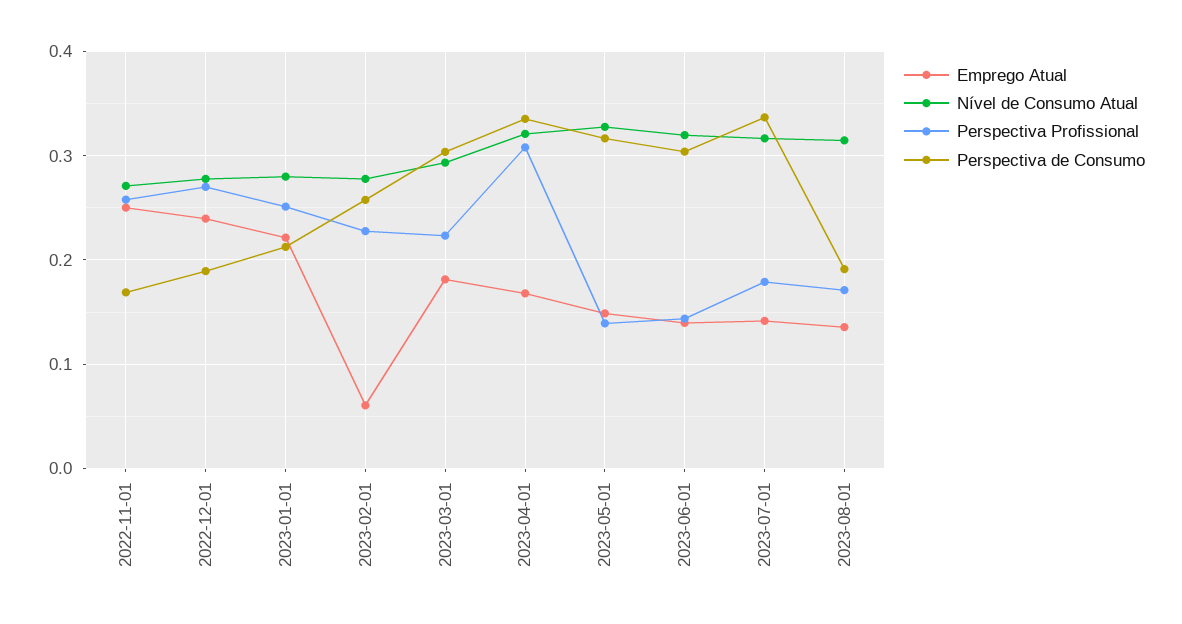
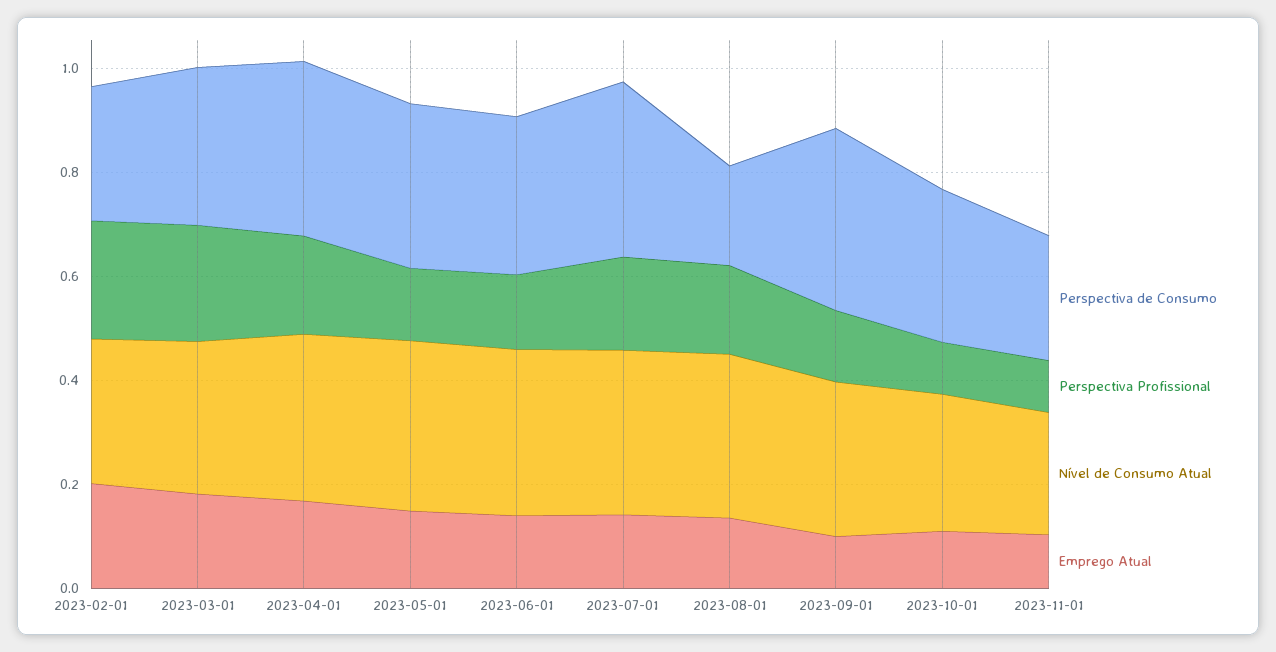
Emprego Atual, 2022-11-01: 0.25 -> none
Nível de Consumo Atual, 2022-11-01: 0.27 -> none
Perspectiva Profissional, 2022-11-01: 0.26 -> none
Perspectiva de Consumo, 2022-11-01: 0.17 -> none
Emprego Atual, 2022-12-01: 0.24 -> none
Nível de Consumo Atual, 2022-12-01: 0.28 -> none
Perspectiva Profissional, 2022-12-01: 0.27 -> none
Perspectiva de Consumo, 2022-12-01: 0.19 -> none
Emprego Atual, 2023-01-01: 0.22 -> none
Nível de Consumo Atual, 2023-01-01: 0.28 -> none
Perspectiva Profissional, 2023-01-01: 0.25 -> none
Perspectiva de Consumo, 2023-01-01: 0.21 -> none
Emprego Atual, 2023-02-01: 0.06 -> 0.2
Perspectiva Profissional, 2023-04-01: 0.31 -> 0.2
Perspectiva de Consumo, 2023-09-01: none -> 0.35
Perspectiva Profissional, 2023-09-01: none -> 0.15
Nível de Consumo Atual, 2023-09-01: none -> 0.3
Emprego Atual, 2023-09-01: none -> 0.1
Perspectiva de Consumo, 2023-10-01: none -> 0.3
Perspectiva Profissional, 2023-10-01: none -> 0.1
Nível de Consumo Atual, 2023-10-01: none -> 0.25
Emprego Atual, 2023-10-01: none -> 0.1
Perspectiva de Consumo, 2023-11-01: none -> 0.25
Perspectiva Profissional, 2023-11-01: none -> 0.1
Nível de Consumo Atual, 2023-11-01: none -> 0.25
Emprego Atual, 2023-11-01: none -> 0.1

